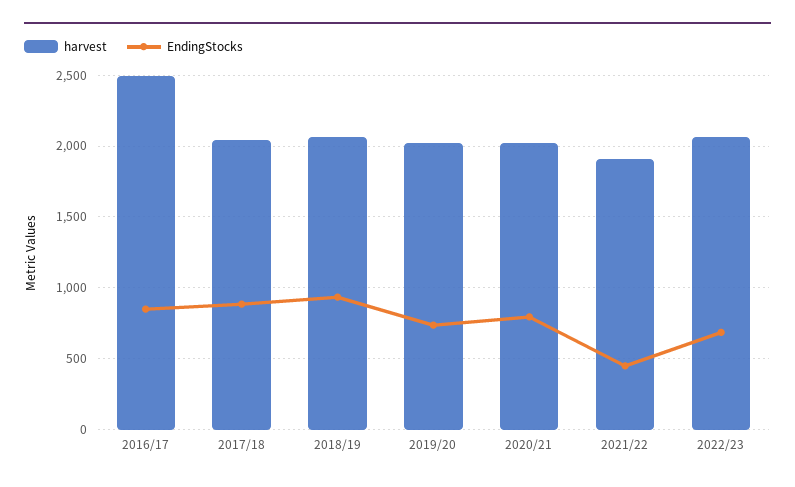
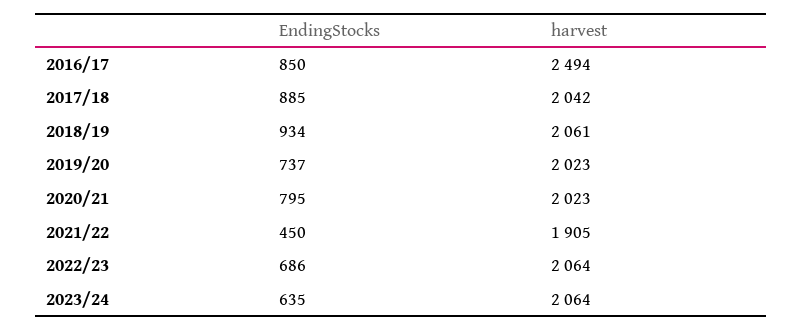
EndingStocks, 2023/24: none -> 635
harvest, 2023/24: none -> 2064

